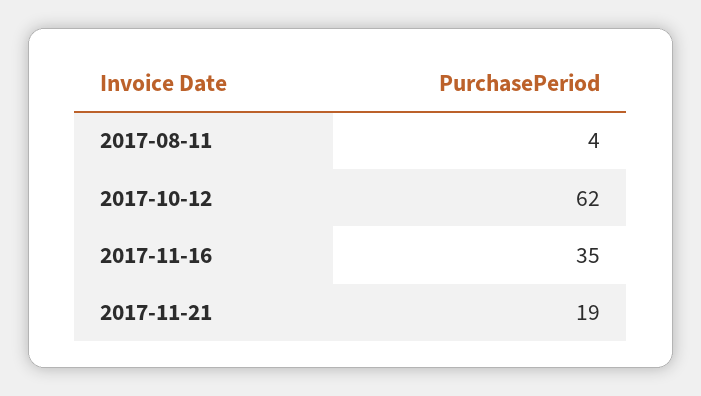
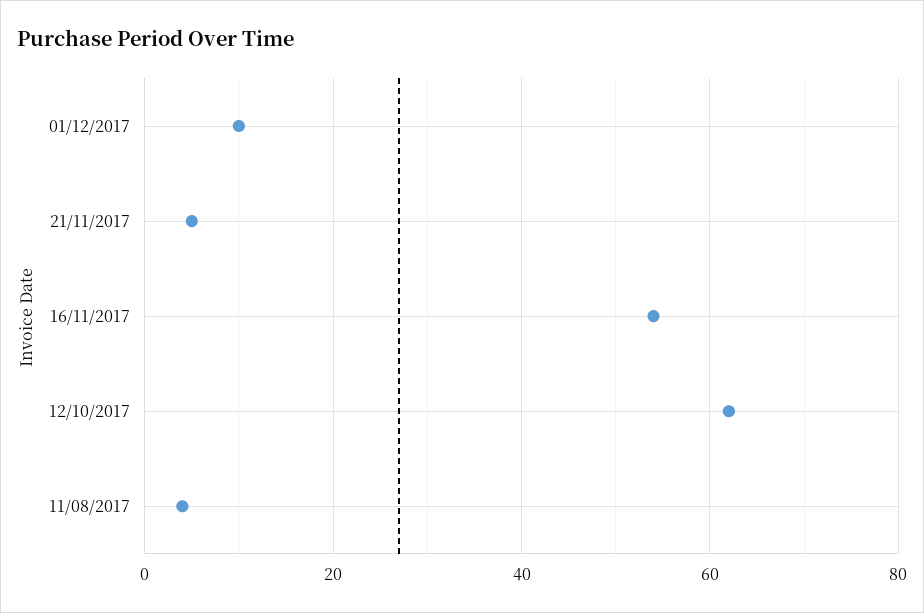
2017-11-16: 35 -> 55
2017-11-21: 19 -> 5
01/12/2017: none -> 10

